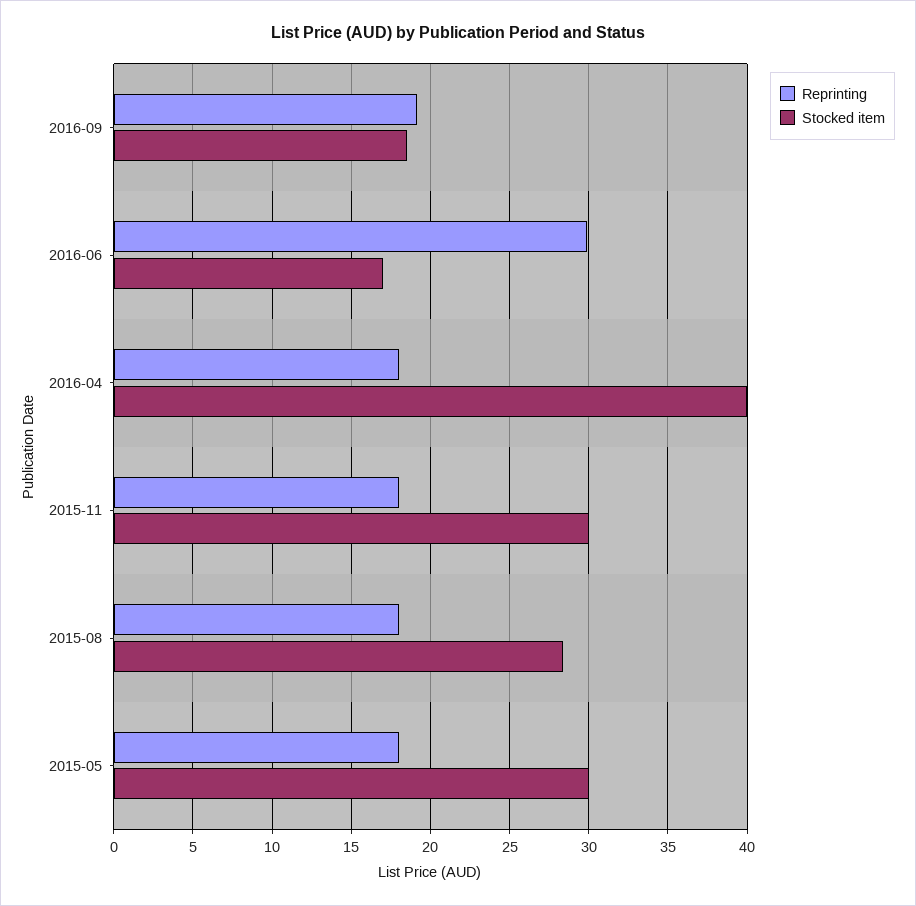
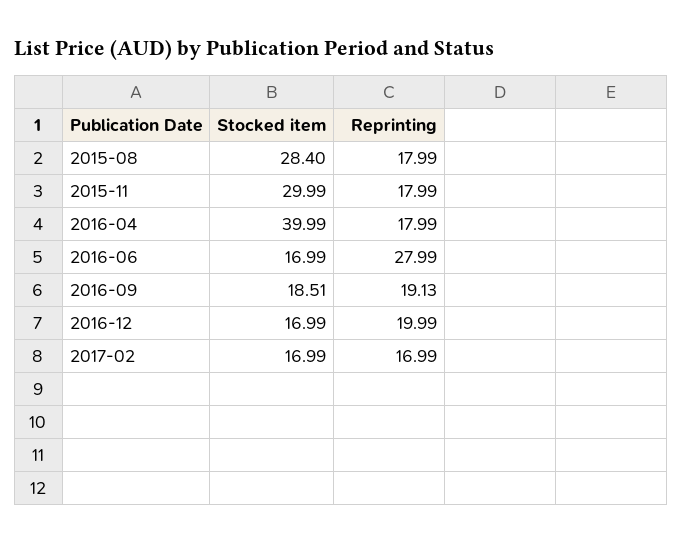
Reprinting, 2016-06: 30 -> 27.99
Reprinting, 2015-05: 18 -> none
Stocked item, 2015-05: 30 -> none
Stocked item, 2016-12: none -> 16.99
Reprinting, 2016-12: none -> 19.99
Stocked item, 2017-02: none -> 16.99
Reprinting, 2017-02: none -> 16.99

